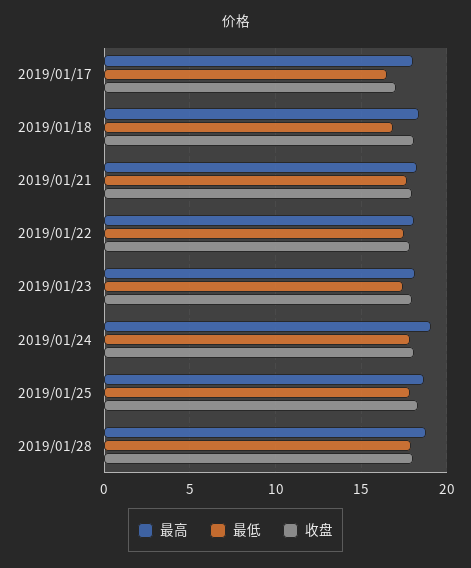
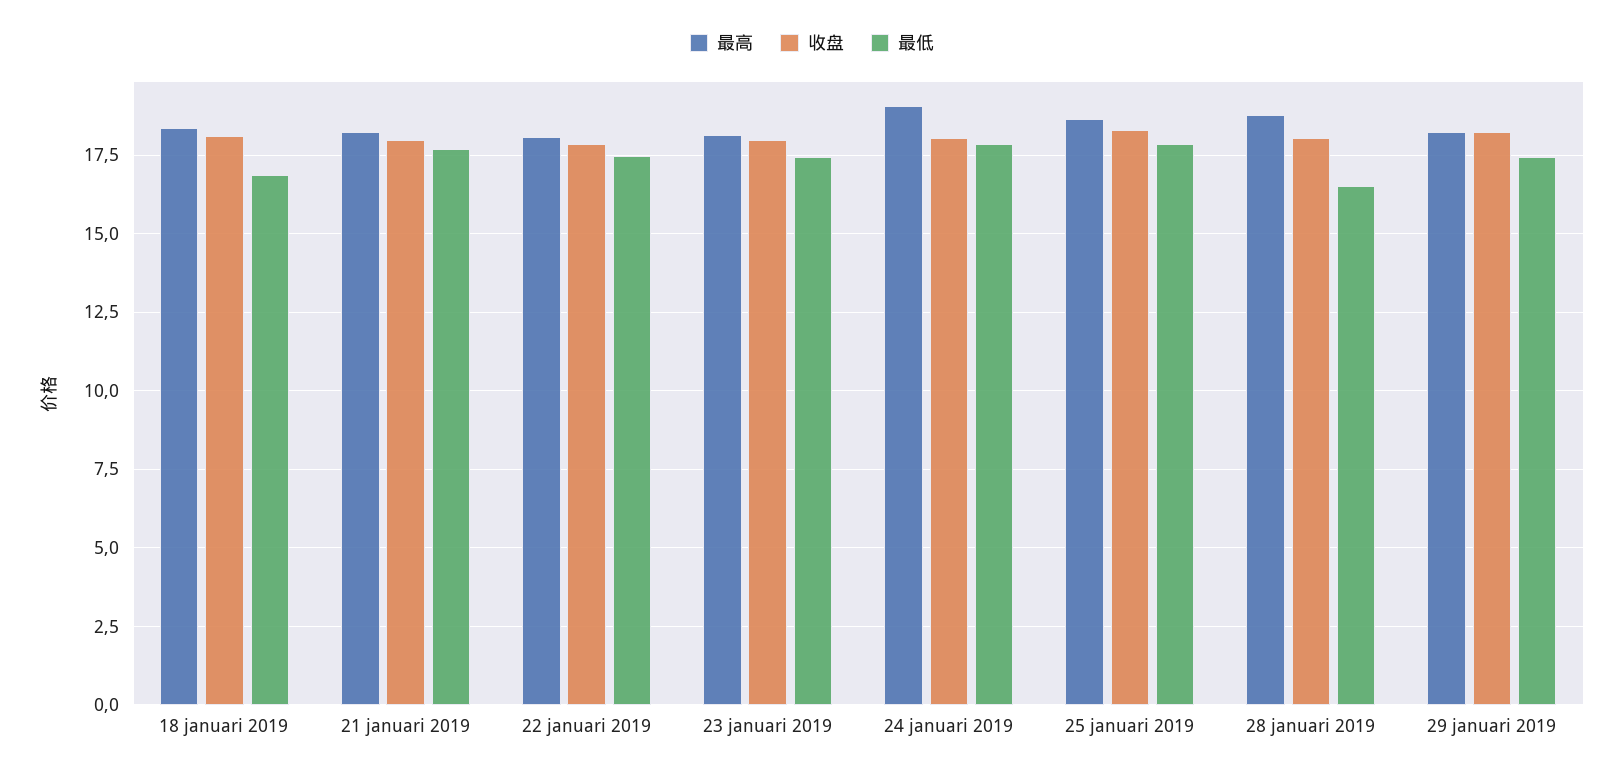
最高, 2019/01/17: 18 -> none
最低, 2019/01/17: 16.5 -> none
收盘, 2019/01/17: 17 -> none
最低, 2019/01/28: 18 -> 16.5
最高, 29 januari 2019: none -> 18.25
收盘, 29 januari 2019: none -> 18.25
最低, 29 januari 2019: none -> 17.5

